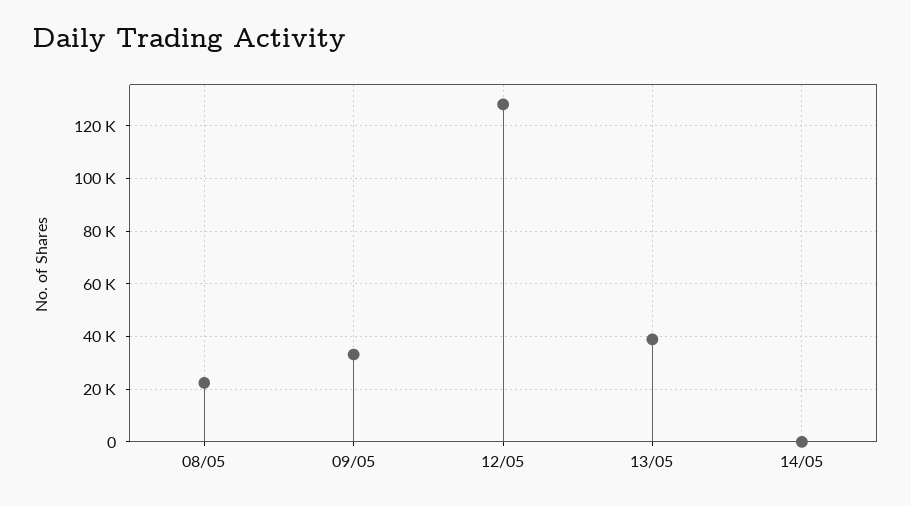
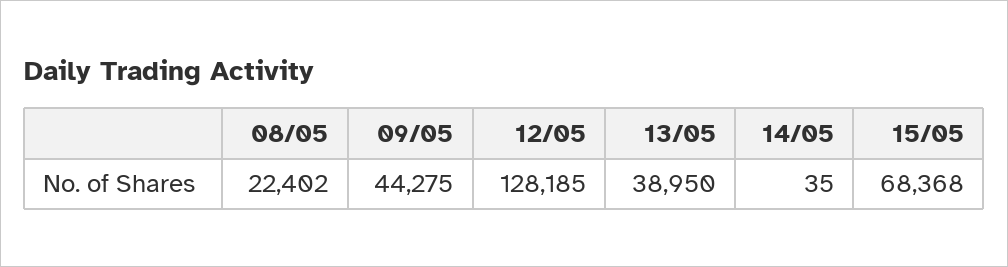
09/05: 32500 -> 44275
15/05: none -> 68368

